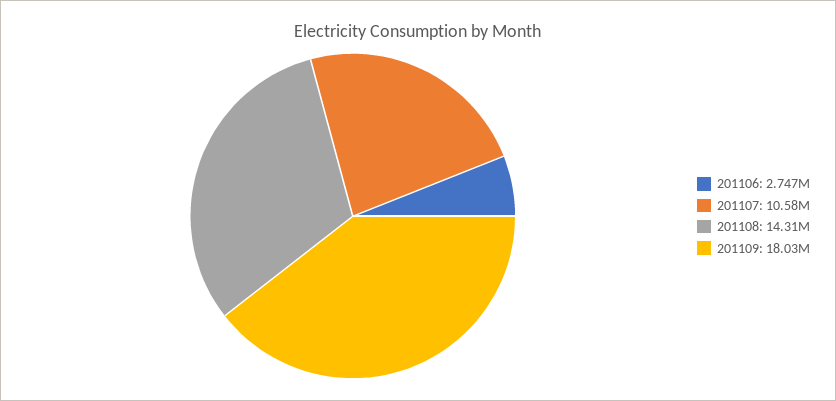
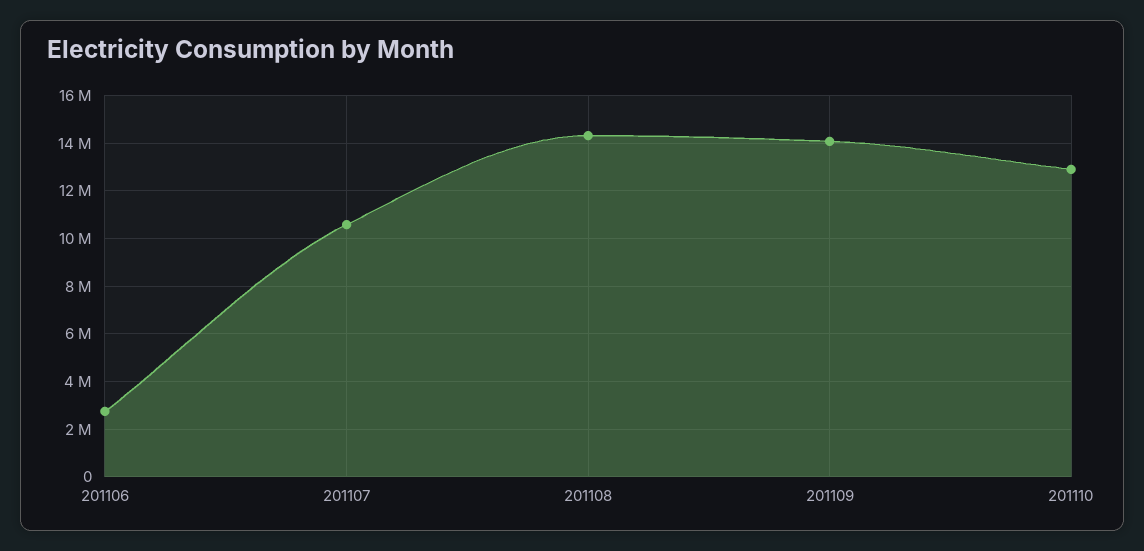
201109: 18030000 -> 14000000
201110: none -> 13000000

